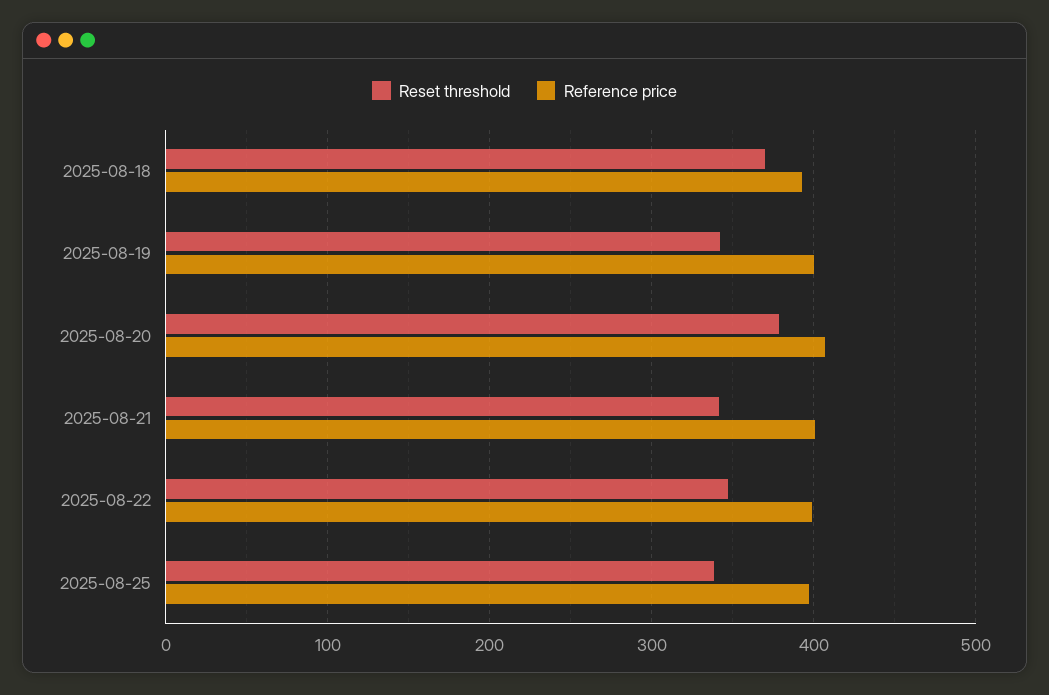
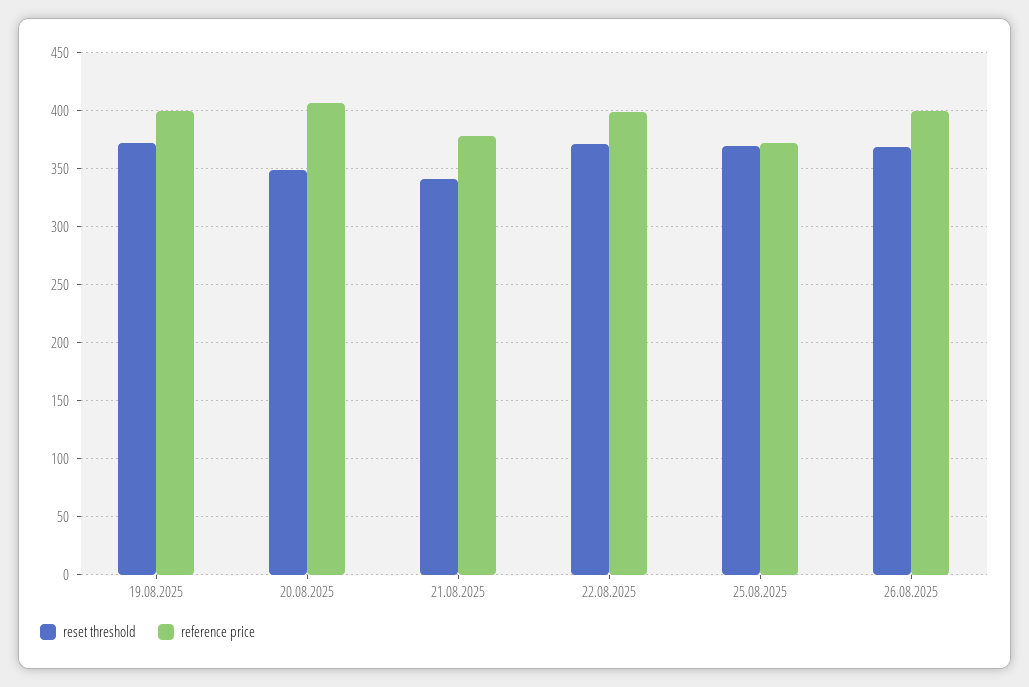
Reset threshold, 2025-08-18: 370 -> none
Reference price, 2025-08-18: 390 -> none
Reset threshold, 2025-08-19: 340 -> 370
Reset threshold, 2025-08-20: 380 -> 350
Reference price, 2025-08-21: 400 -> 380
Reset threshold, 2025-08-22: 350 -> 370
Reset threshold, 2025-08-25: 340 -> 370
Reference price, 2025-08-25: 400 -> 370
Reset threshold, 26.08.2025: none -> 370
Reference price, 26.08.2025: none -> 400

